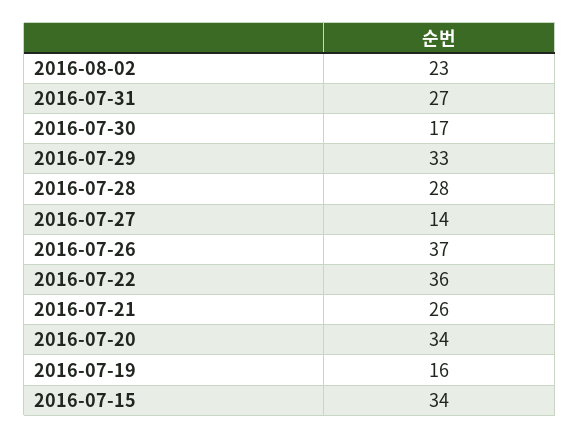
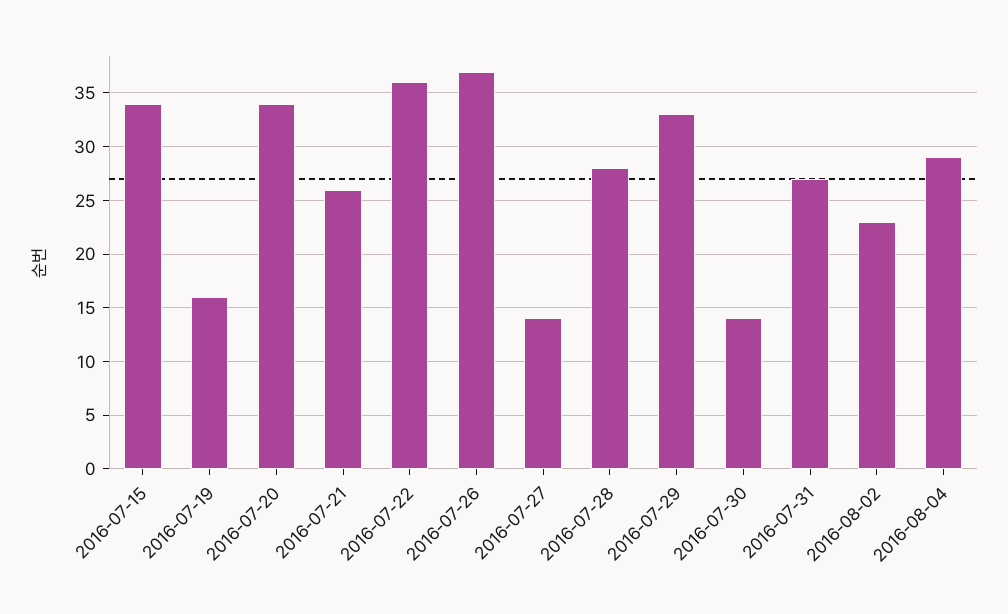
2016-07-30: 17 -> 14
2016-08-04: none -> 29

